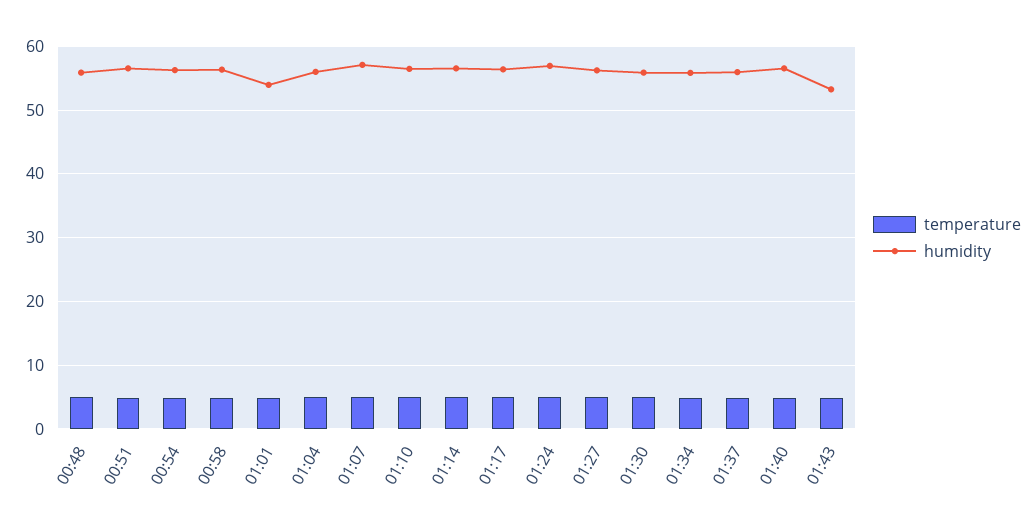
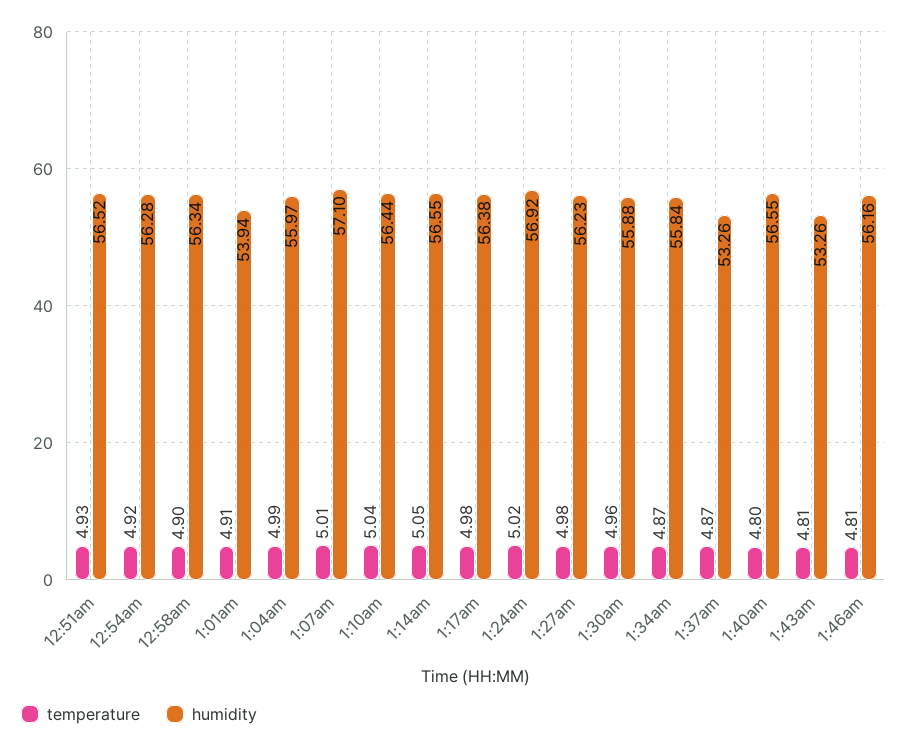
temperature, 00:48: 5 -> none
humidity, 00:48: 56 -> none
humidity, 01:37: 56 -> 53.26
temperature, 1:46am: none -> 4.81
humidity, 1:46am: none -> 56.16

